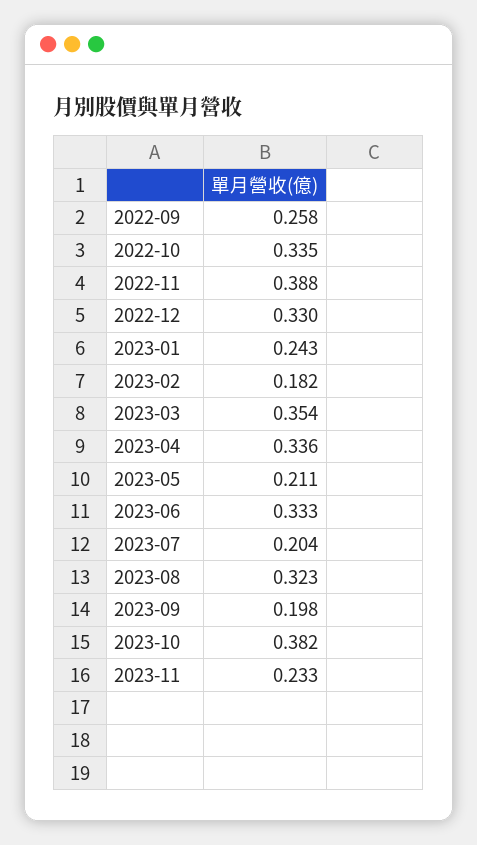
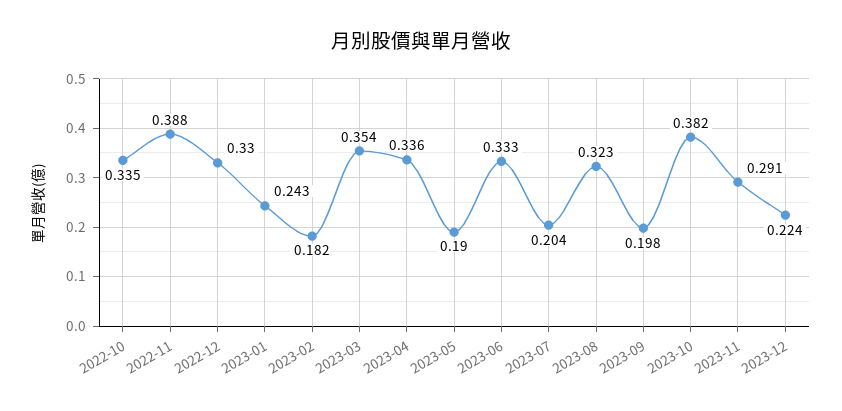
2022-09: 0.258 -> none
2023-05: 0.211 -> 0.19
2023-11: 0.233 -> 0.291
2023-12: none -> 0.224

